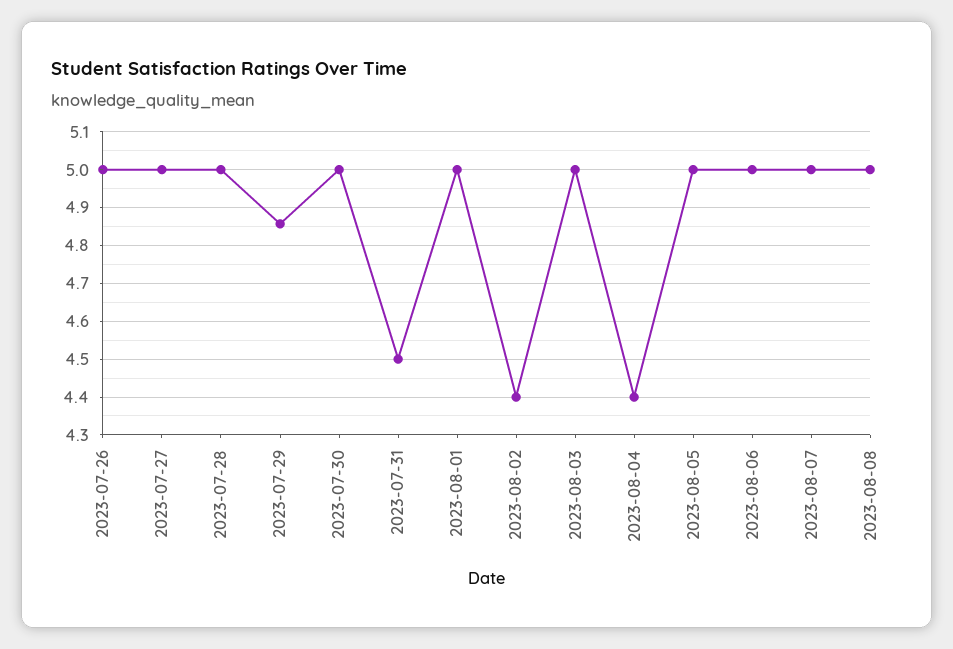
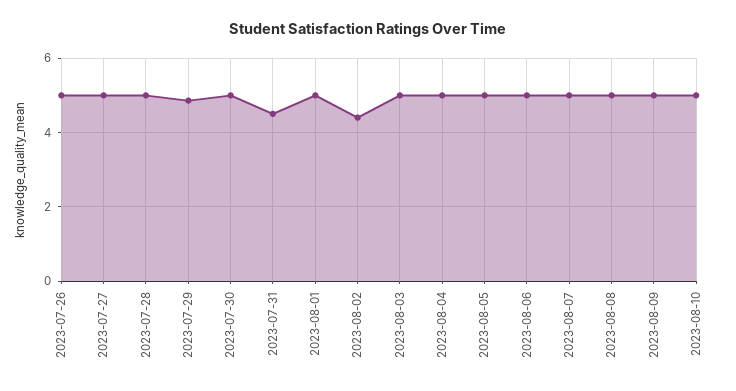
2023-08-04: 4.4 -> 5
2023-08-09: none -> 5
2023-08-10: none -> 5

